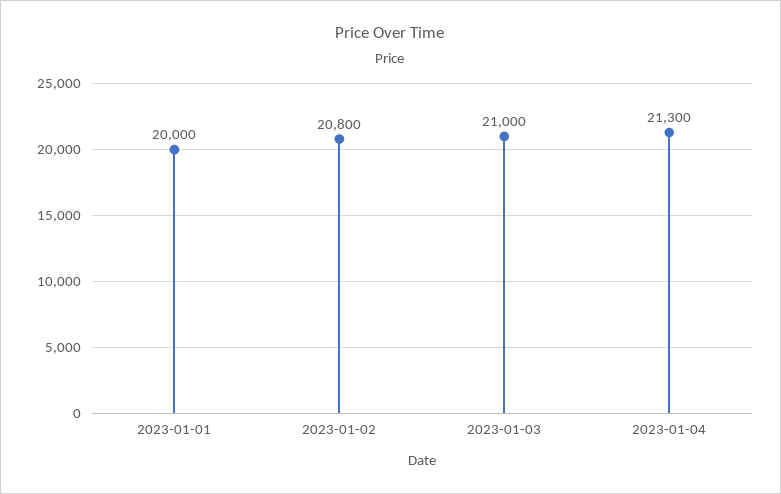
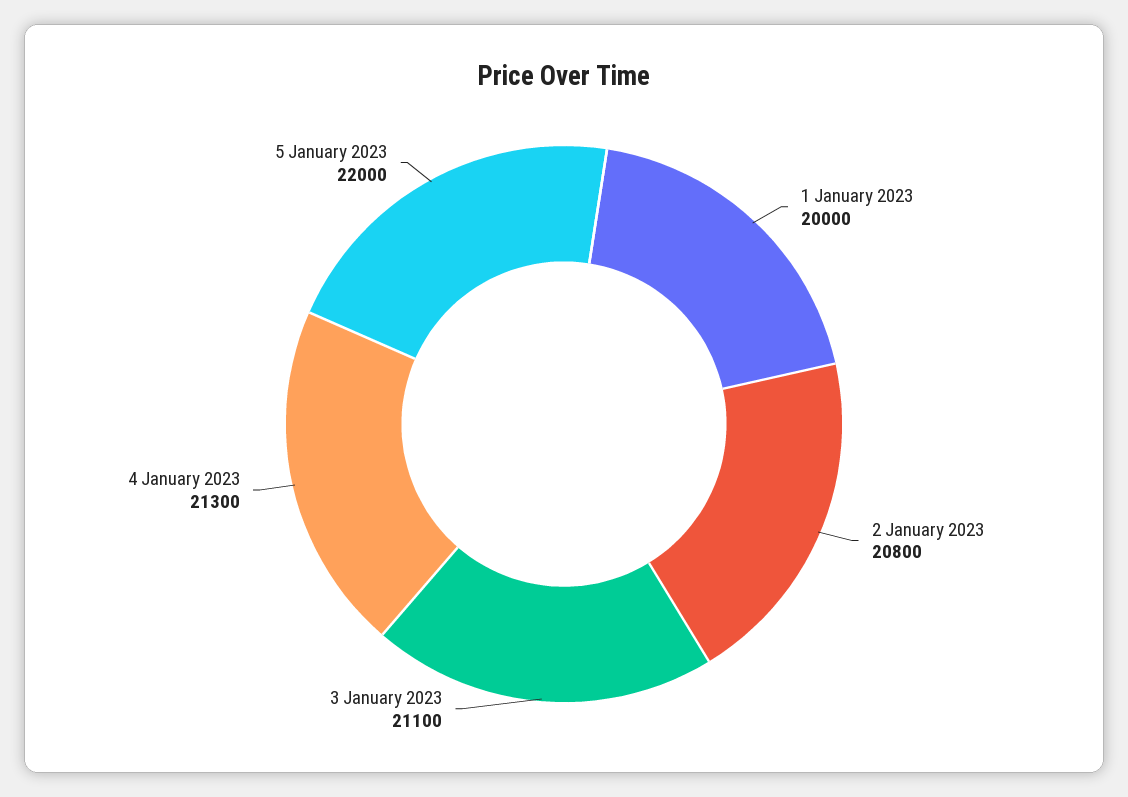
2023-01-03: 21000 -> 21100
5 January 2023: none -> 22000

